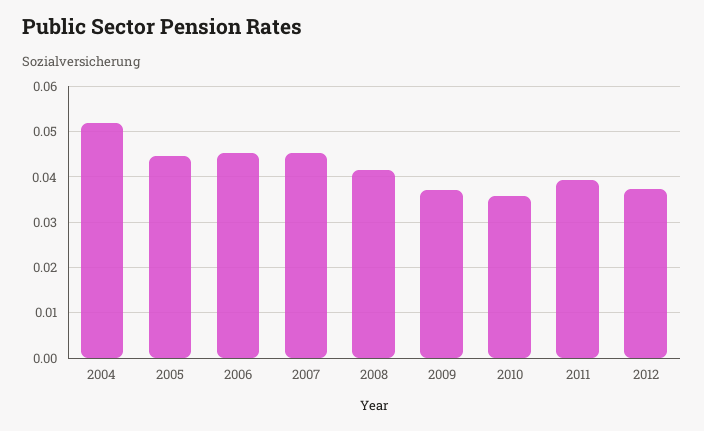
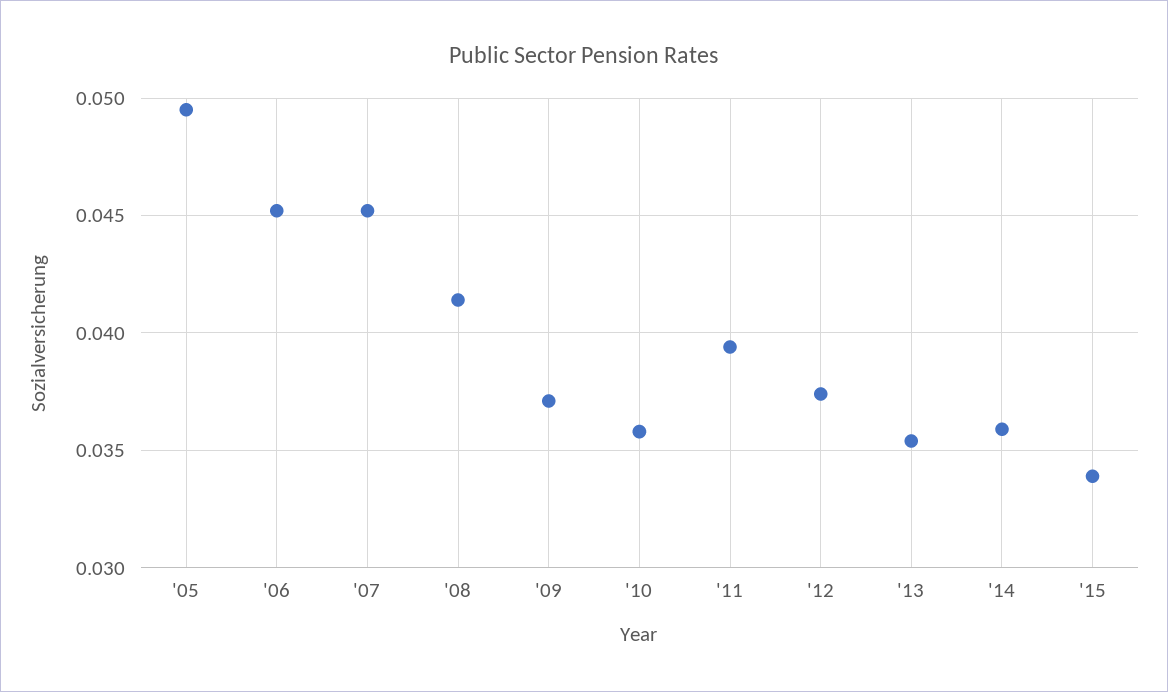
2004: 0.052 -> none
2005: 0.044 -> 0.0495
'13: none -> 0.0355
'14: none -> 0.036
'15: none -> 0.034

